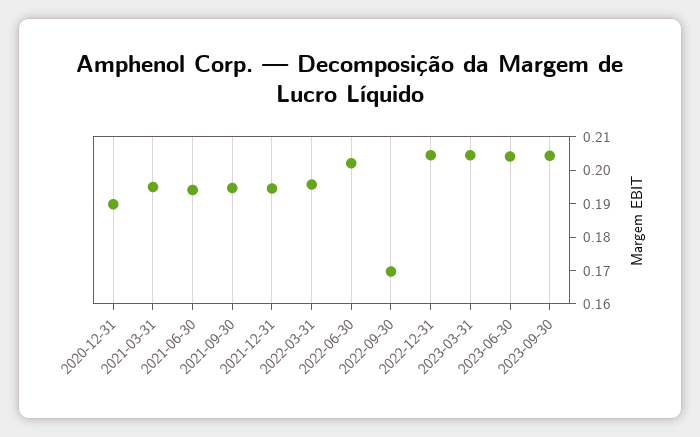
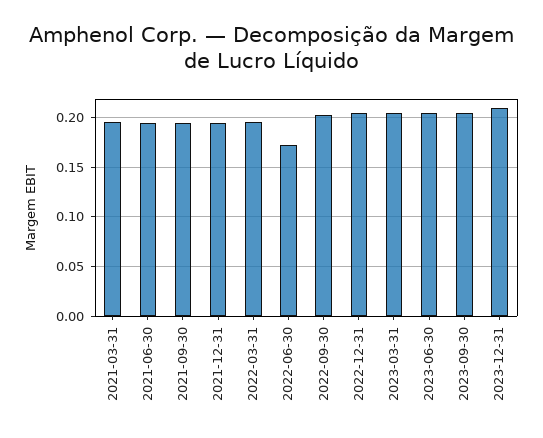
2020-12-31: 0.19 -> none
2022-06-30: 0.2025 -> 0.17
2022-09-30: 0.17 -> 0.2
2023-12-31: none -> 0.21

